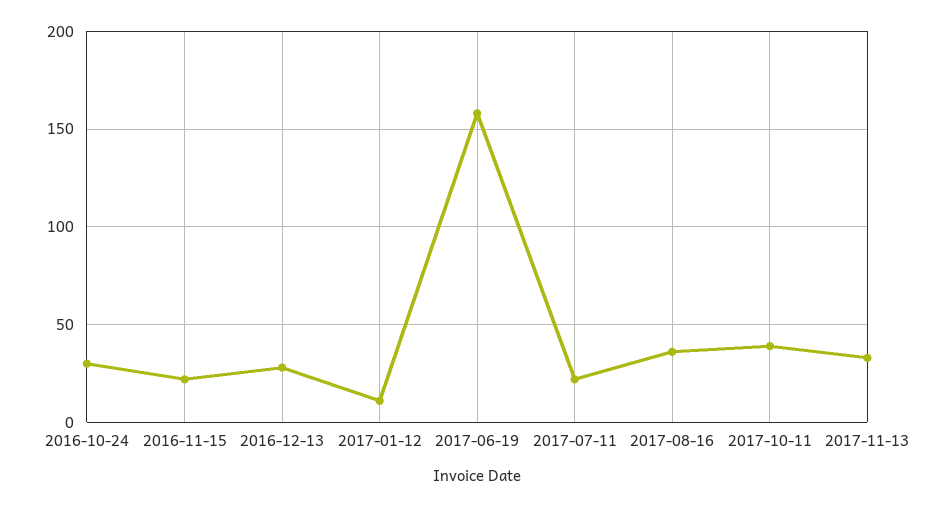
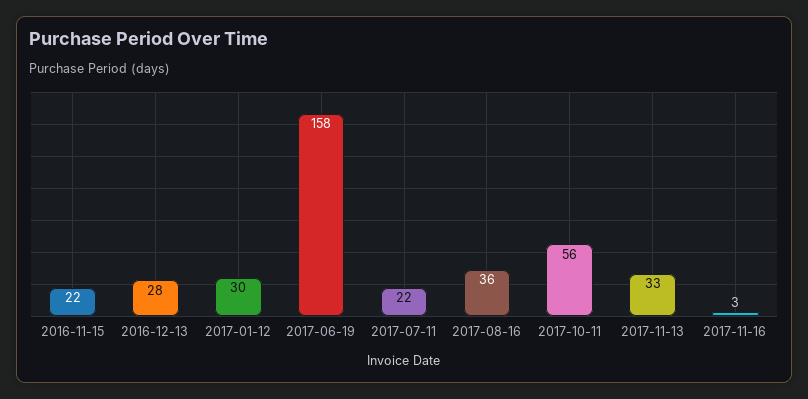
2016-10-24: 30 -> none
2017-01-12: 10 -> 30
2017-10-11: 40 -> 56
2017-11-16: none -> 3

